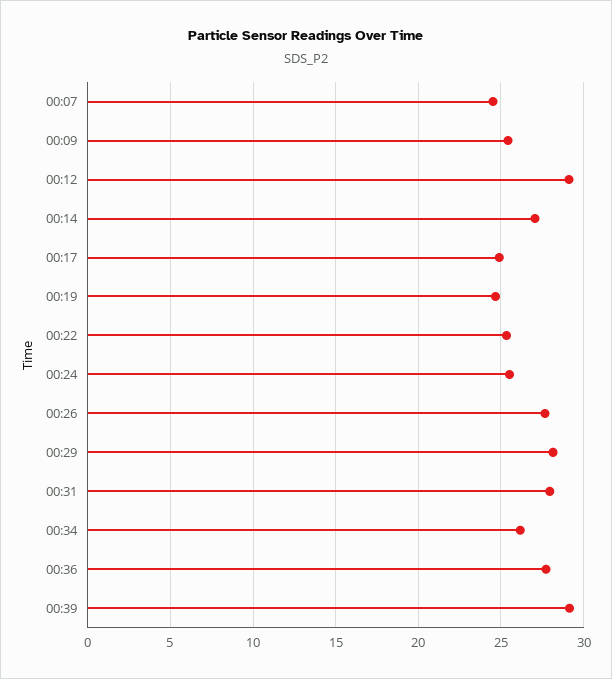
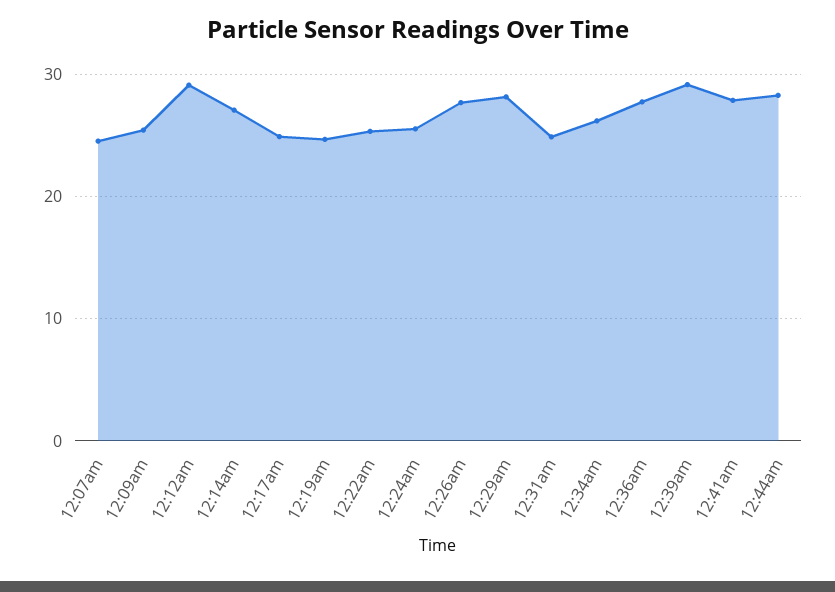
00:31: 28 -> 25
12:41am: none -> 28
12:44am: none -> 28

